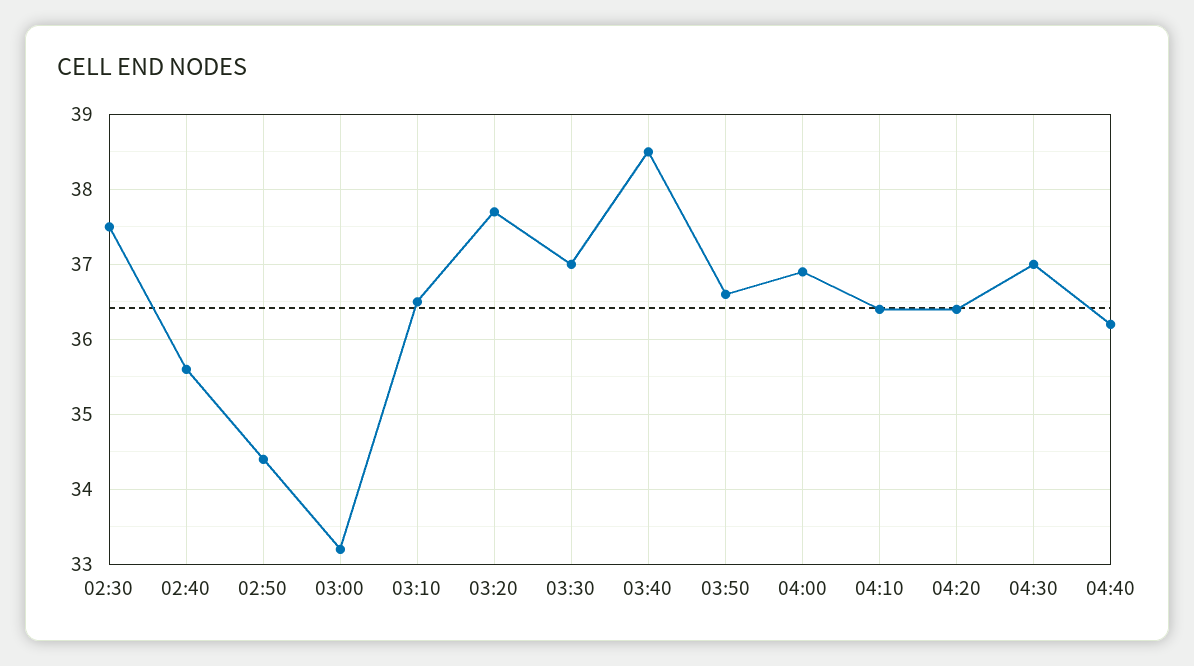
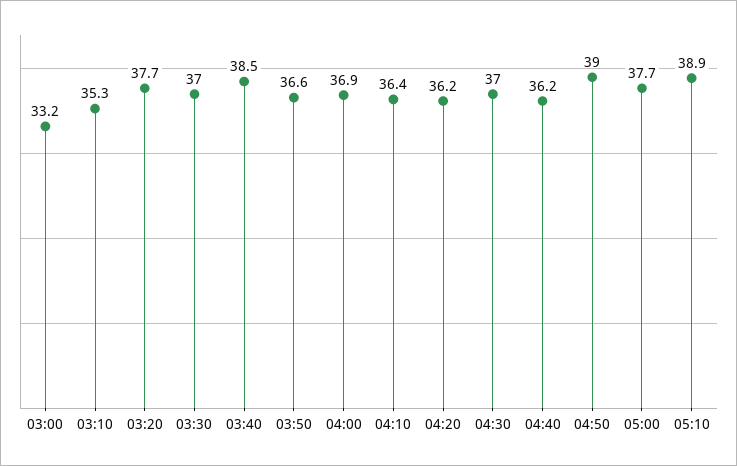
02:30: 37.5 -> none
02:40: 35.6 -> none
02:50: 34.4 -> none
03:10: 36.5 -> 35.3
04:20: 36.4 -> 36.2
04:50: none -> 39
05:00: none -> 37.7
05:10: none -> 38.9

